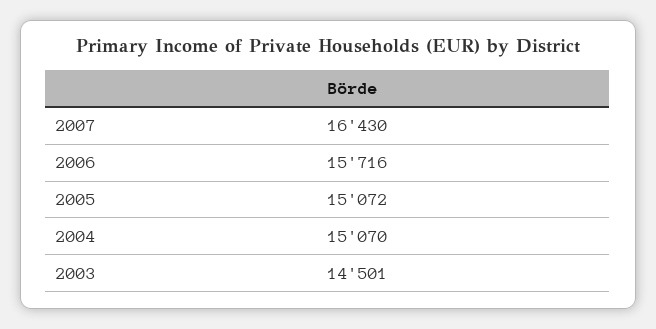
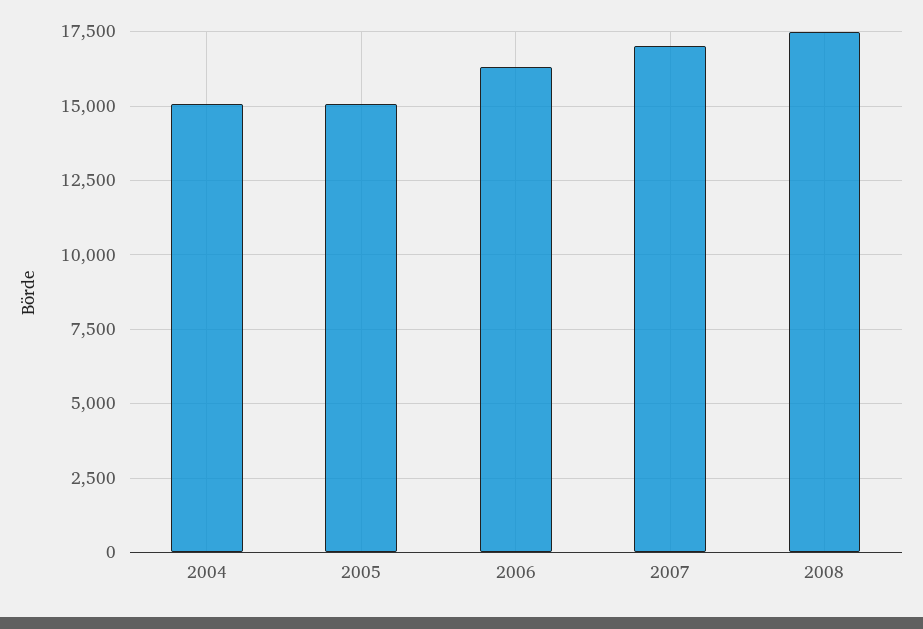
2007: 16430 -> 17000
2006: 15716 -> 16250
2003: 14501 -> none
2008: none -> 17500

